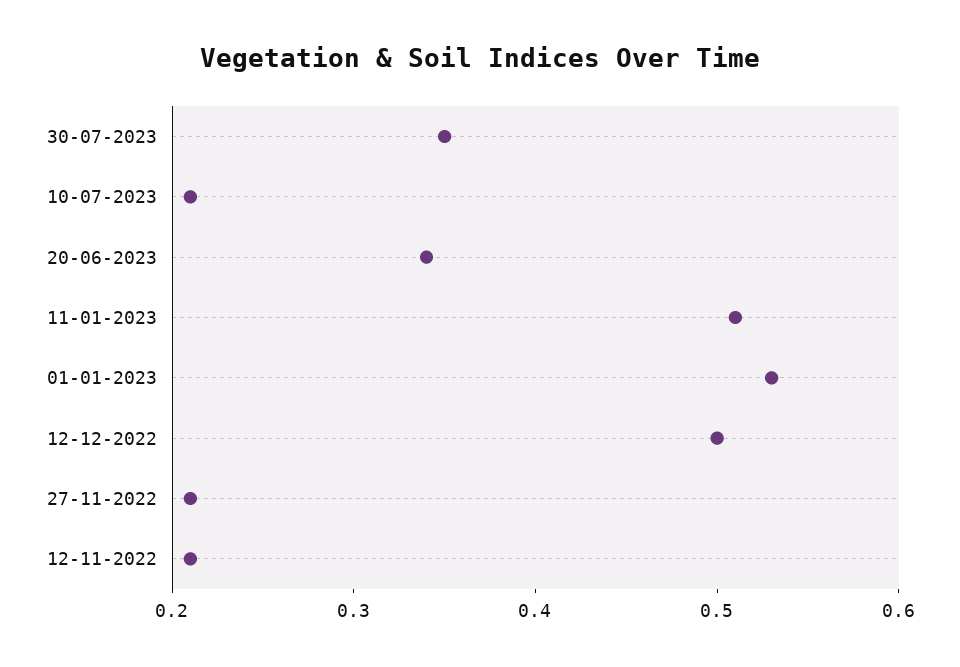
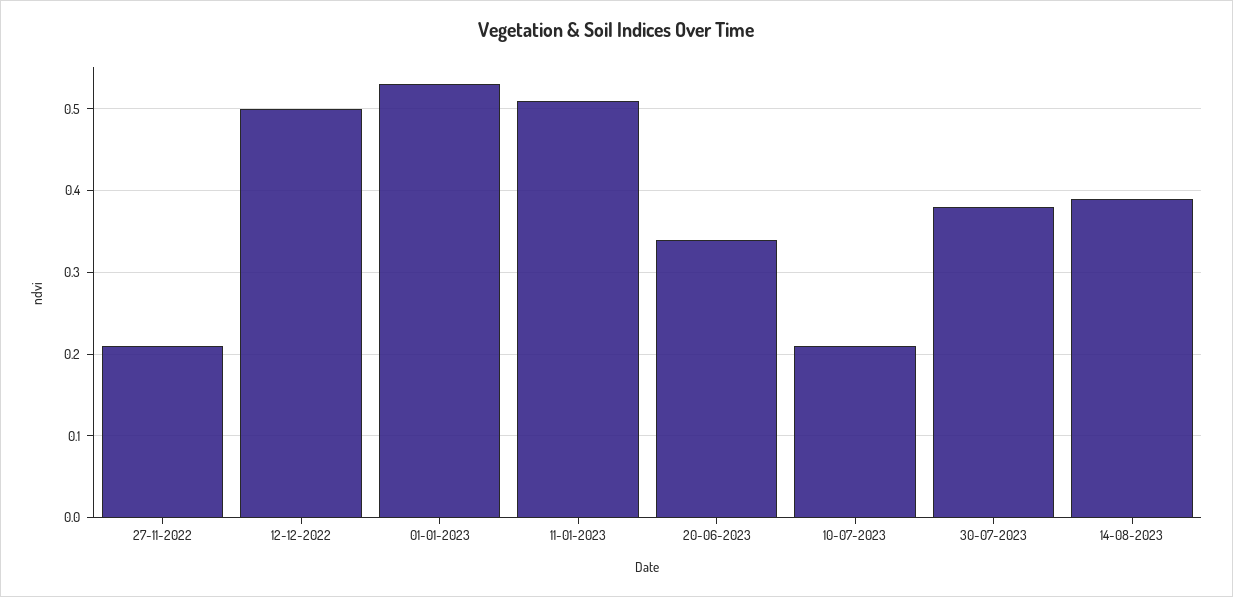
30-07-2023: 0.35 -> 0.38
12-11-2022: 0.21 -> none
14-08-2023: none -> 0.39

